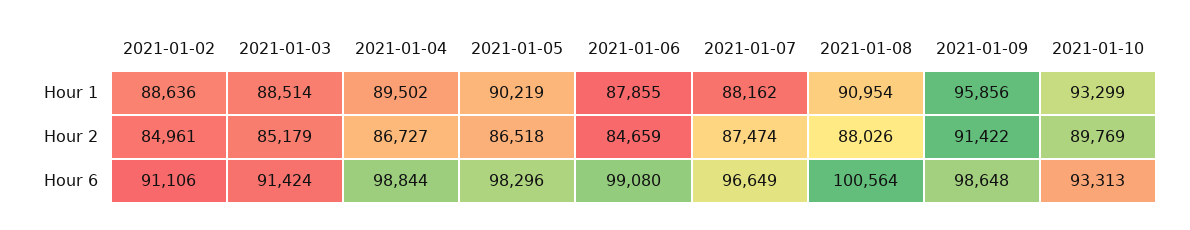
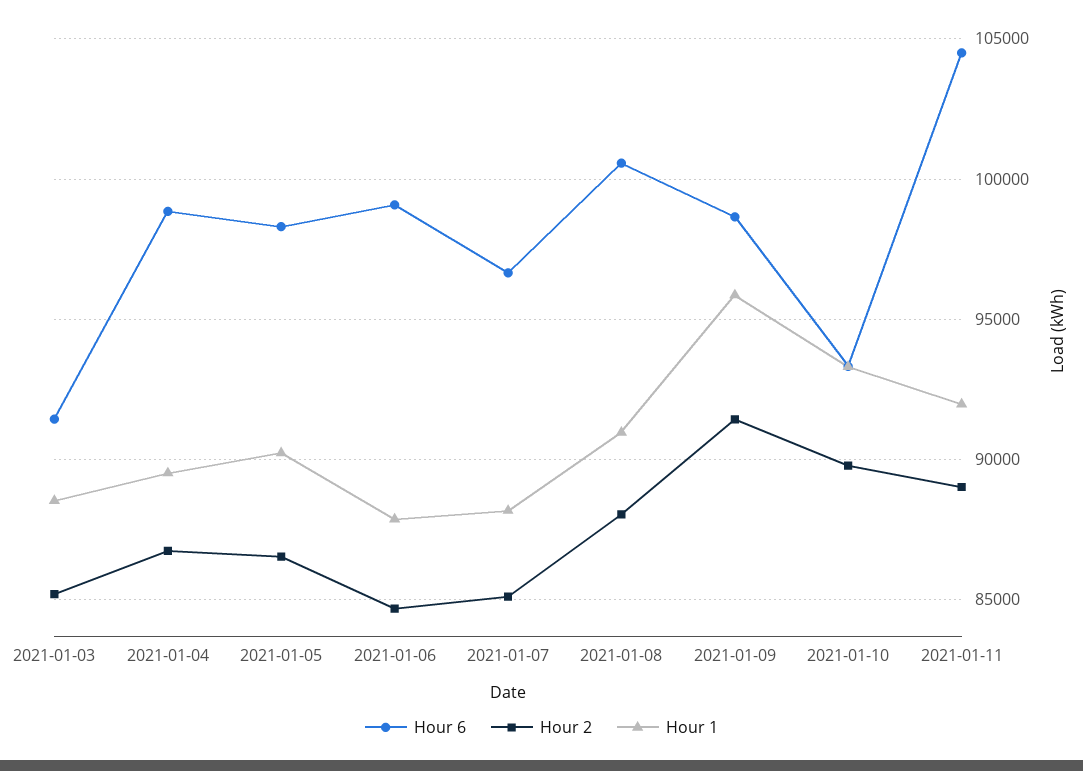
Hour 1, 2021-01-02: 88636 -> none
Hour 2, 2021-01-02: 84961 -> none
Hour 2, 2021-01-07: 87474 -> 85000
Hour 6, 2021-01-02: 91106 -> none
Hour 6, 2021-01-11: none -> 104500
Hour 2, 2021-01-11: none -> 89000
Hour 1, 2021-01-11: none -> 92000

